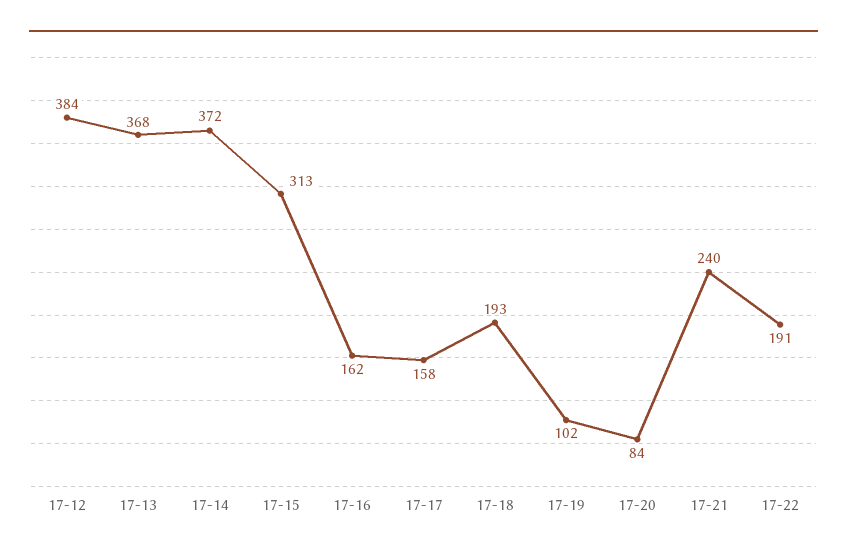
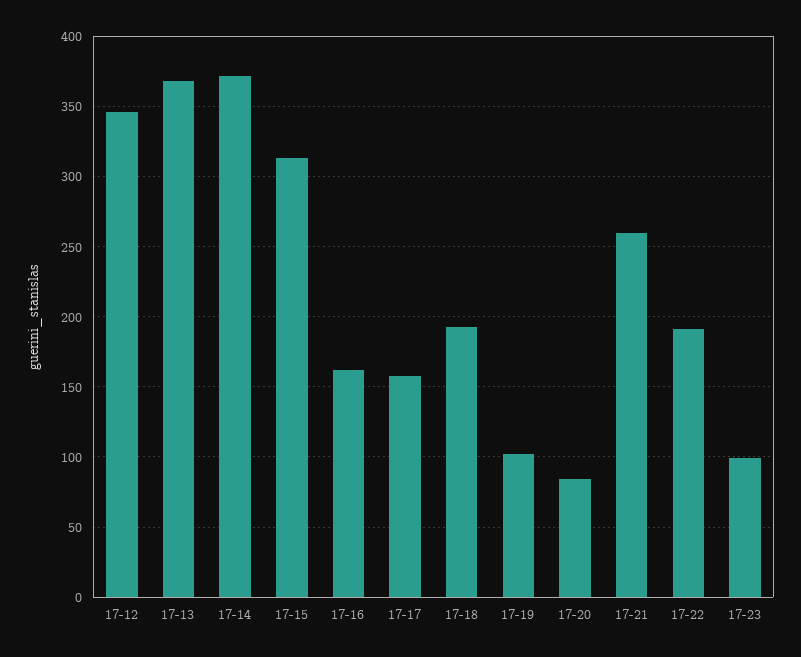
17-12: 384 -> 345
17-21: 240 -> 260
17-23: none -> 100

